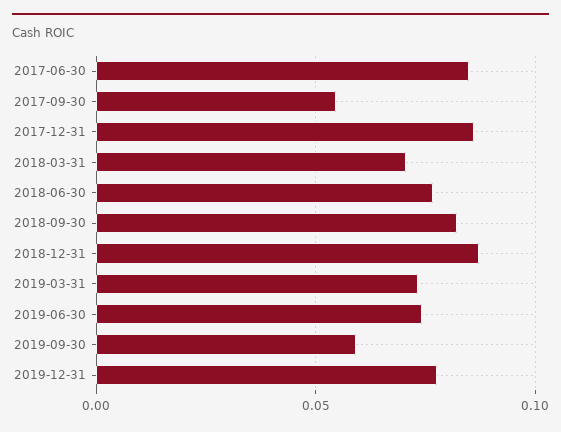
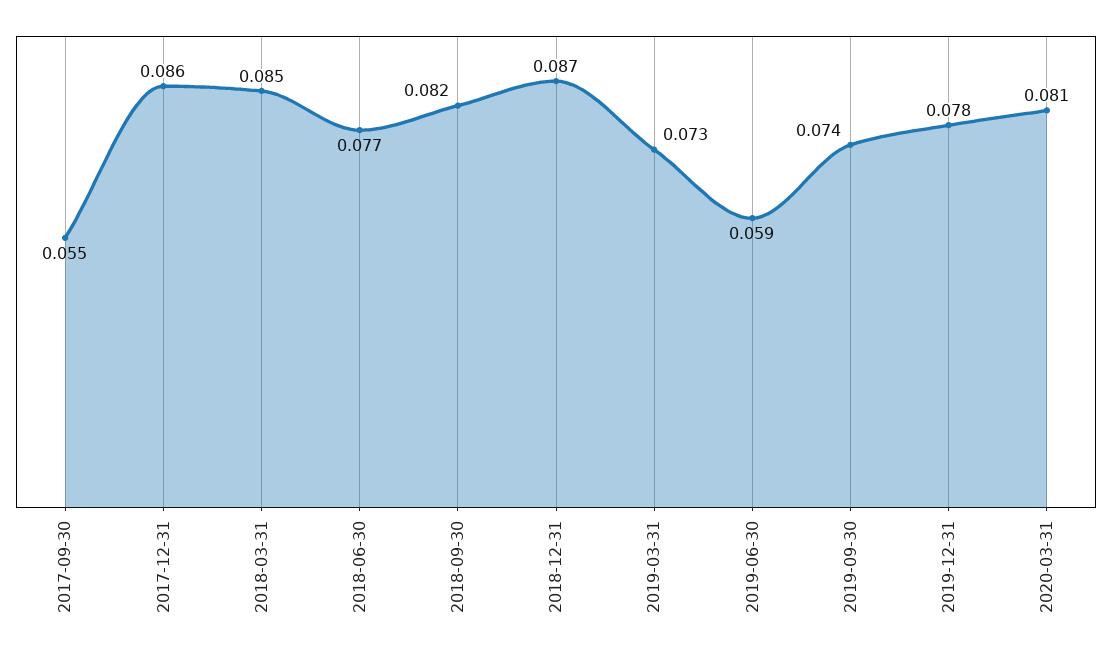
2017-06-30: 0.085 -> none
2018-03-31: 0.07 -> 0.085
2019-06-30: 0.075 -> 0.059
2019-09-30: 0.06 -> 0.074
2020-03-31: none -> 0.081

